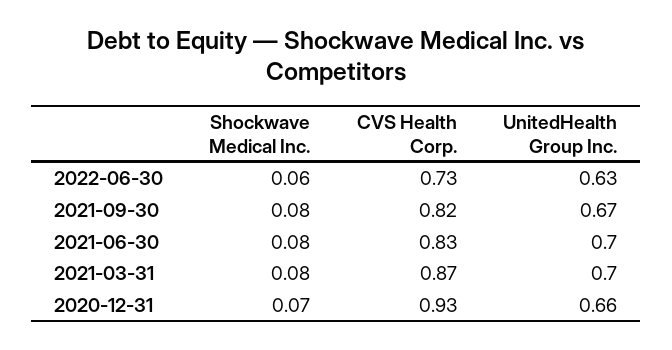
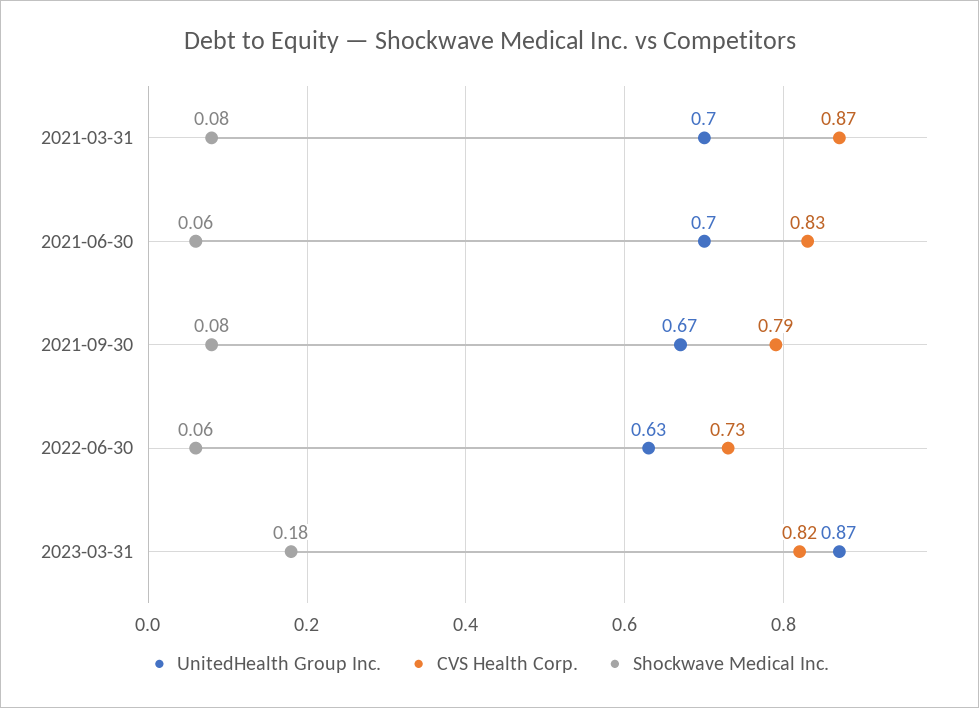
CVS Health Corp., 2021-09-30: 0.82 -> 0.79
Shockwave Medical Inc., 2021-06-30: 0.08 -> 0.06
Shockwave Medical Inc., 2020-12-31: 0.07 -> none
CVS Health Corp., 2020-12-31: 0.93 -> none
UnitedHealth Group Inc., 2020-12-31: 0.66 -> none
UnitedHealth Group Inc., 2023-03-31: none -> 0.87
CVS Health Corp., 2023-03-31: none -> 0.82
Shockwave Medical Inc., 2023-03-31: none -> 0.18

